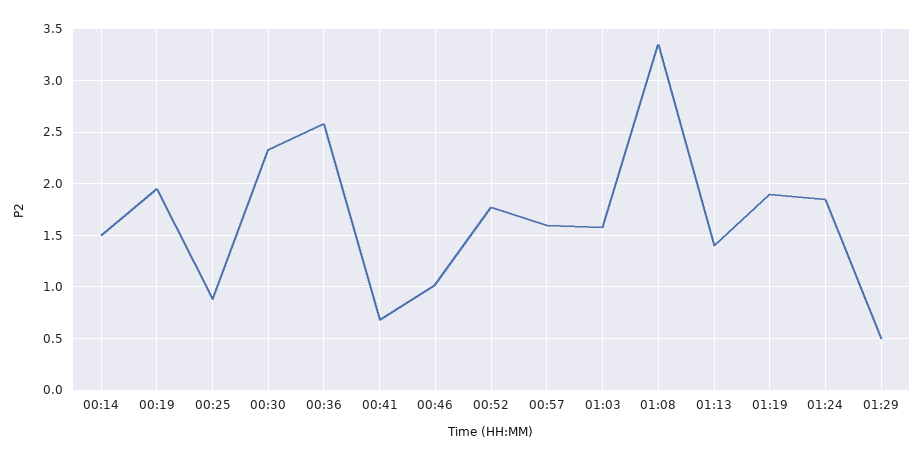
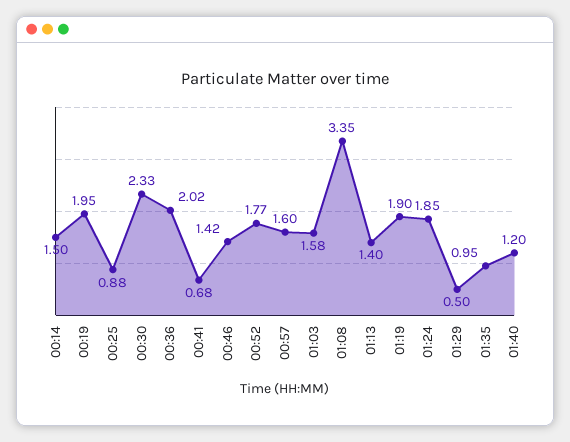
00:36: 2.6 -> 2.02
00:46: 1 -> 1.42
01:35: none -> 0.95
01:40: none -> 1.2

